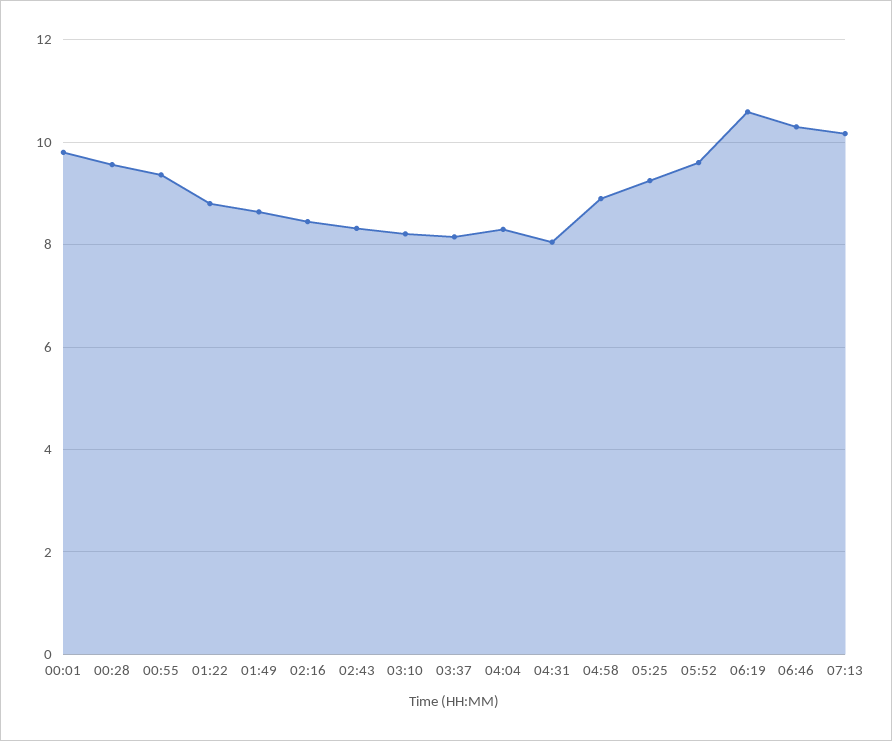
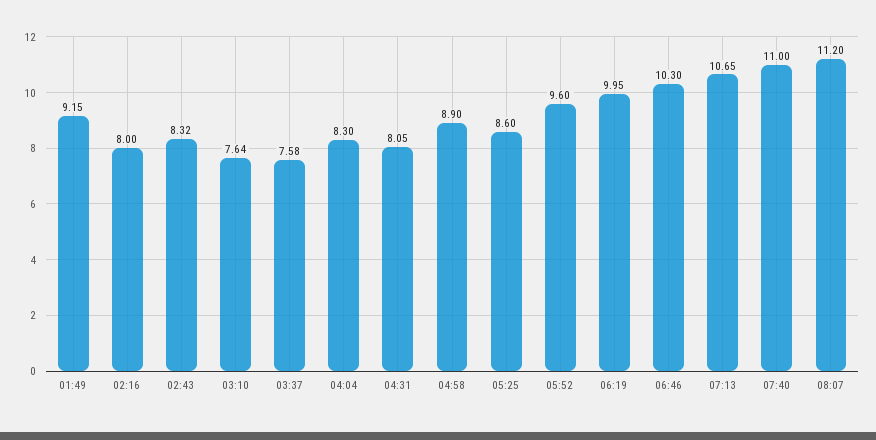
00:01: 9.8 -> none
00:28: 9.6 -> none
00:55: 9.4 -> none
01:22: 8.8 -> none
01:49: 8.6 -> 9.15
02:16: 8.4 -> 8
03:10: 8.2 -> 7.64
03:37: 8.2 -> 7.58
05:25: 9.2 -> 8.6
06:19: 10.6 -> 9.95
07:13: 10.2 -> 10.65
07:40: none -> 11
08:07: none -> 11.2

